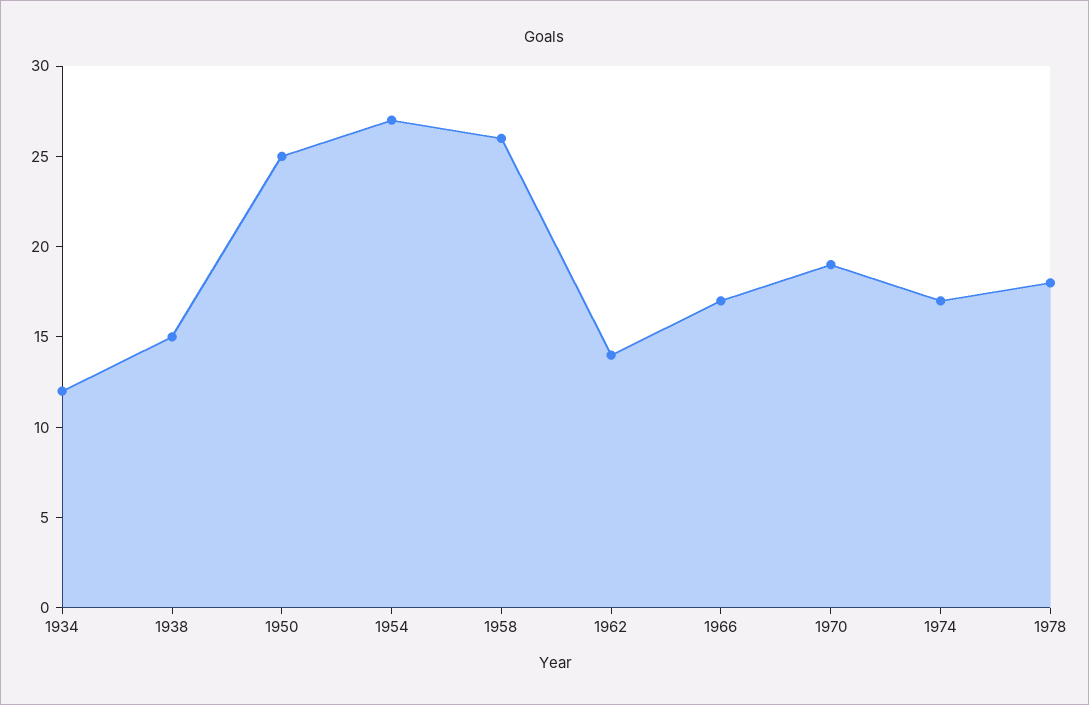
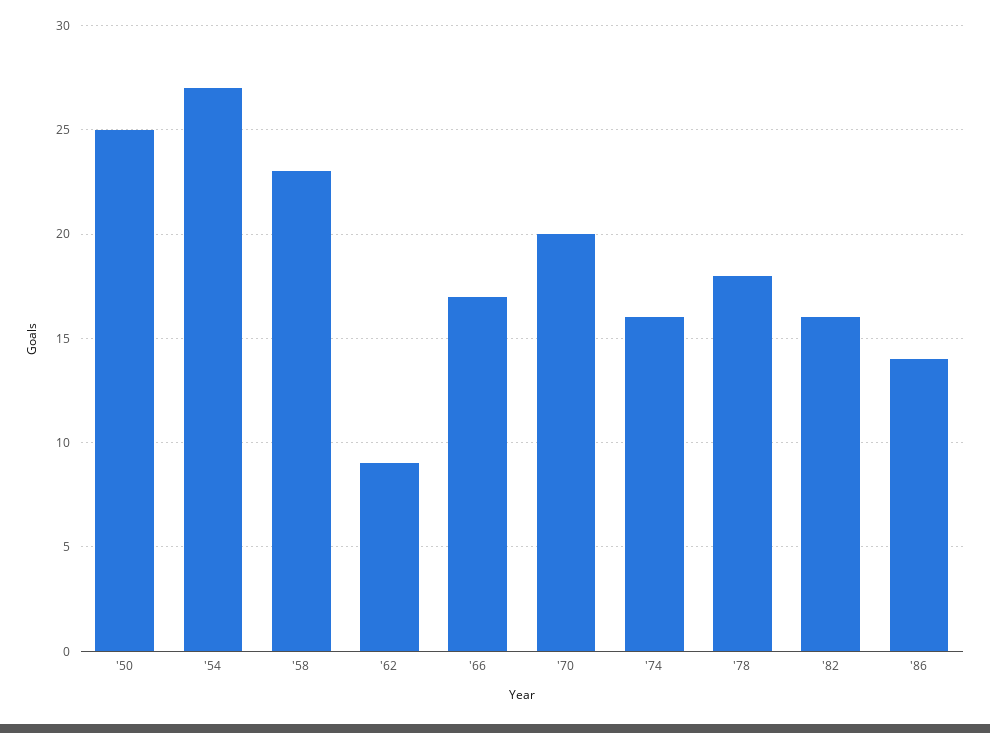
1934: 12 -> none
1938: 15 -> none
1958: 26 -> 23
1962: 14 -> 9
1970: 19 -> 20
1974: 17 -> 16
'82: none -> 16
'86: none -> 14

